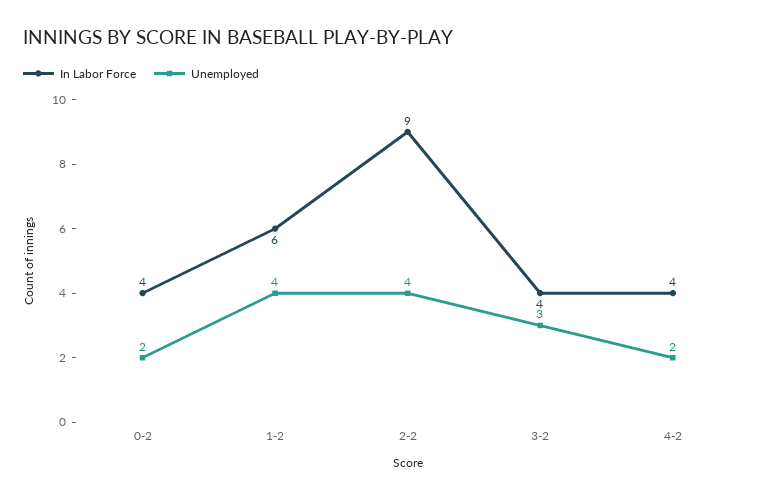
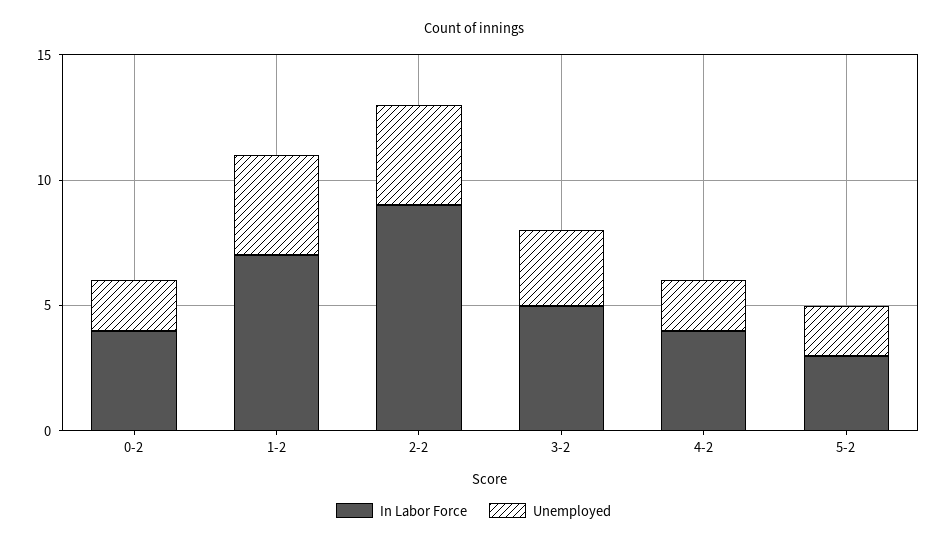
In Labor Force, 1-2: 6 -> 7
In Labor Force, 3-2: 4 -> 5
In Labor Force, 5-2: none -> 3
Unemployed, 5-2: none -> 2

